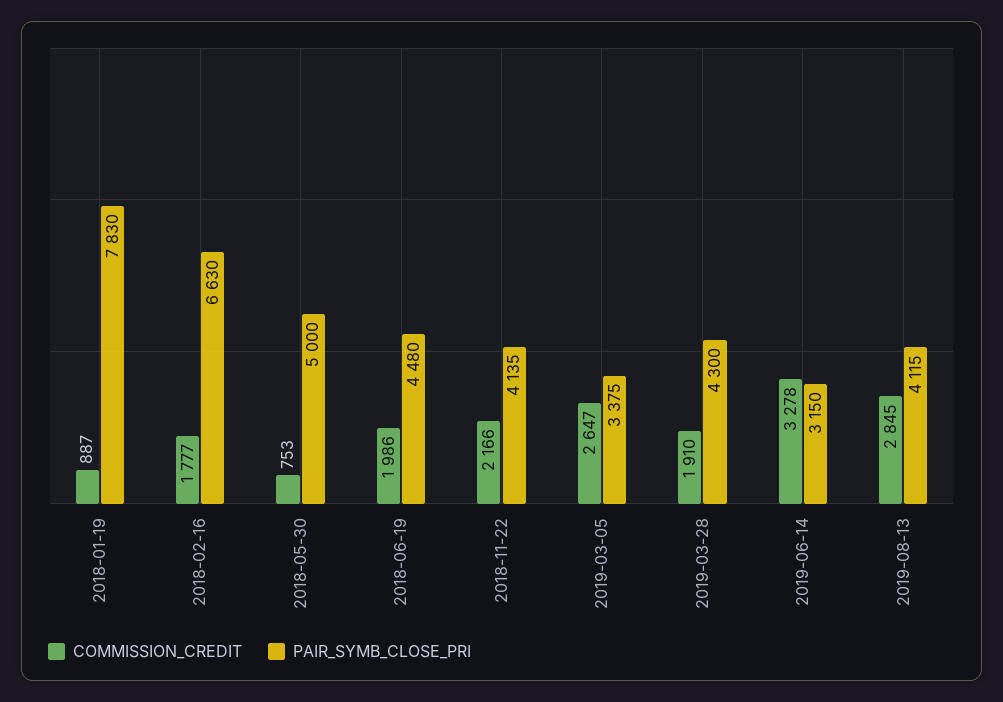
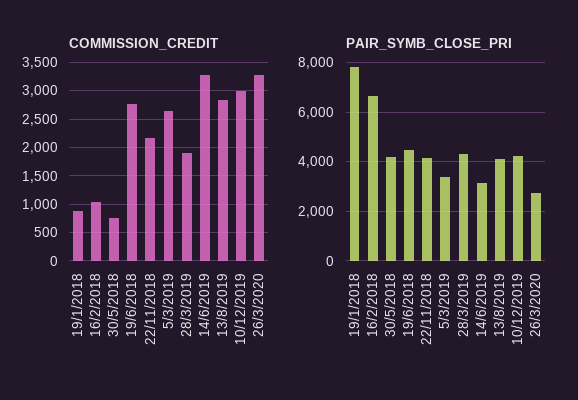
COMMISSION_CREDIT, 2018-02-16: 1777 -> 1000
PAIR_SYMB_CLOSE_PRI, 2018-05-30: 5000 -> 4250
COMMISSION_CREDIT, 2018-06-19: 1986 -> 2750
COMMISSION_CREDIT, 10/12/2019: none -> 3000
COMMISSION_CREDIT, 26/3/2020: none -> 3250
PAIR_SYMB_CLOSE_PRI, 10/12/2019: none -> 4250
PAIR_SYMB_CLOSE_PRI, 26/3/2020: none -> 2750

